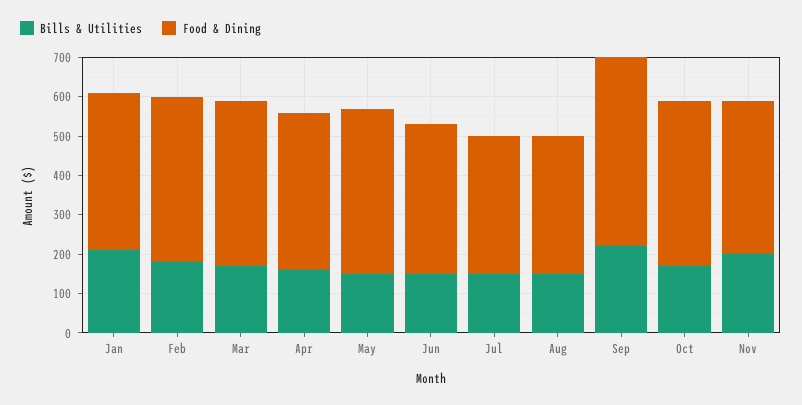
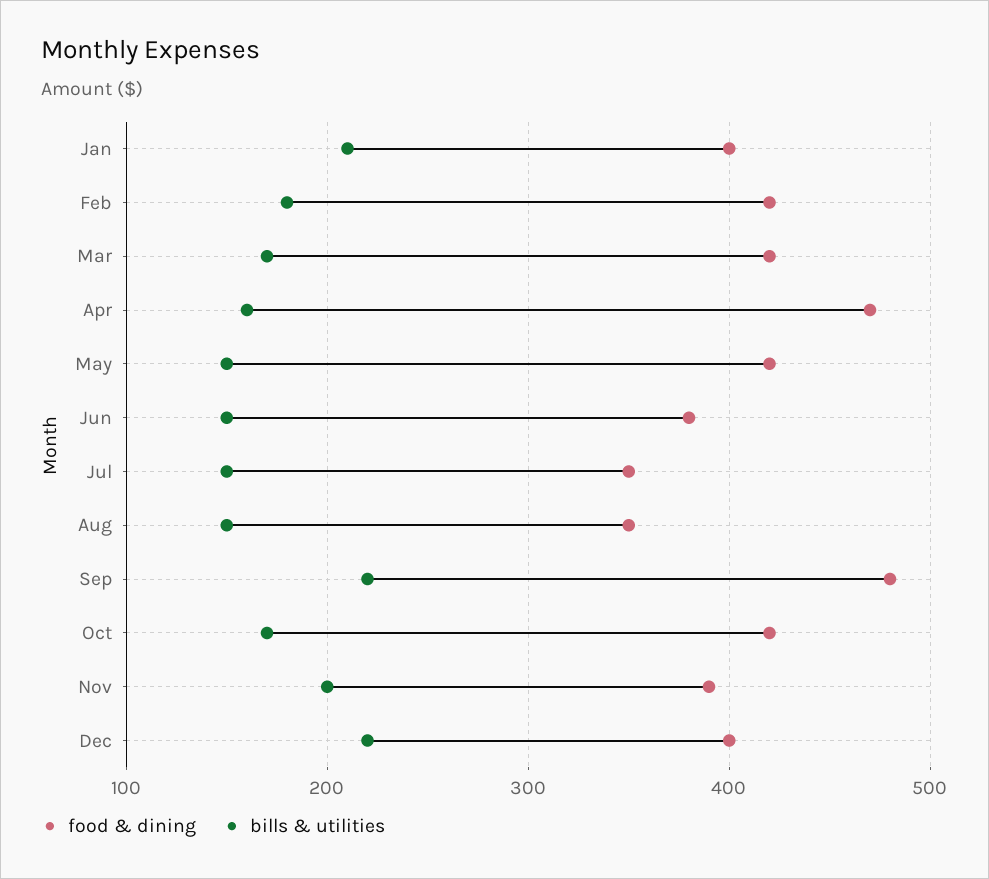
Food & Dining, Apr: 400 -> 470
Food & Dining, Dec: none -> 400
Bills & Utilities, Dec: none -> 220

